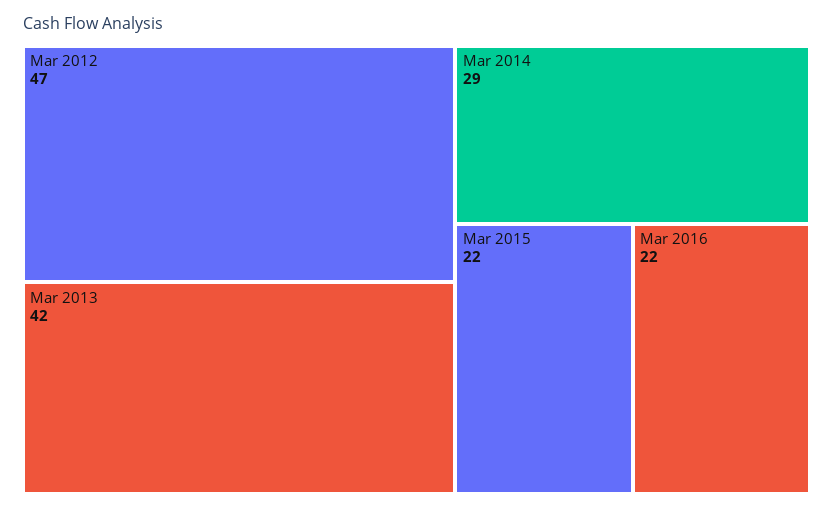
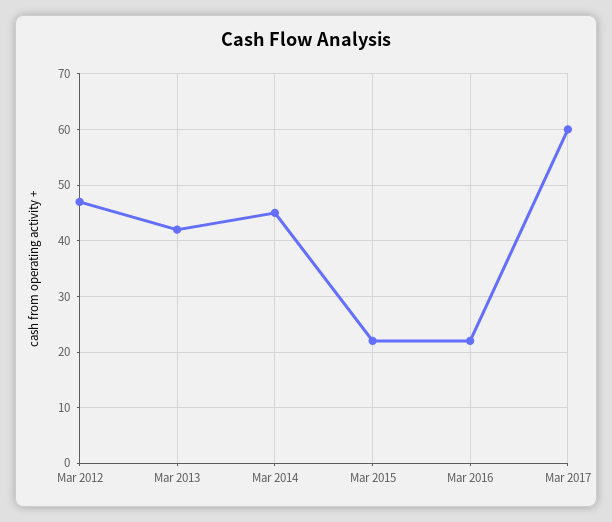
Mar 2014: 29 -> 45
Mar 2017: none -> 60

